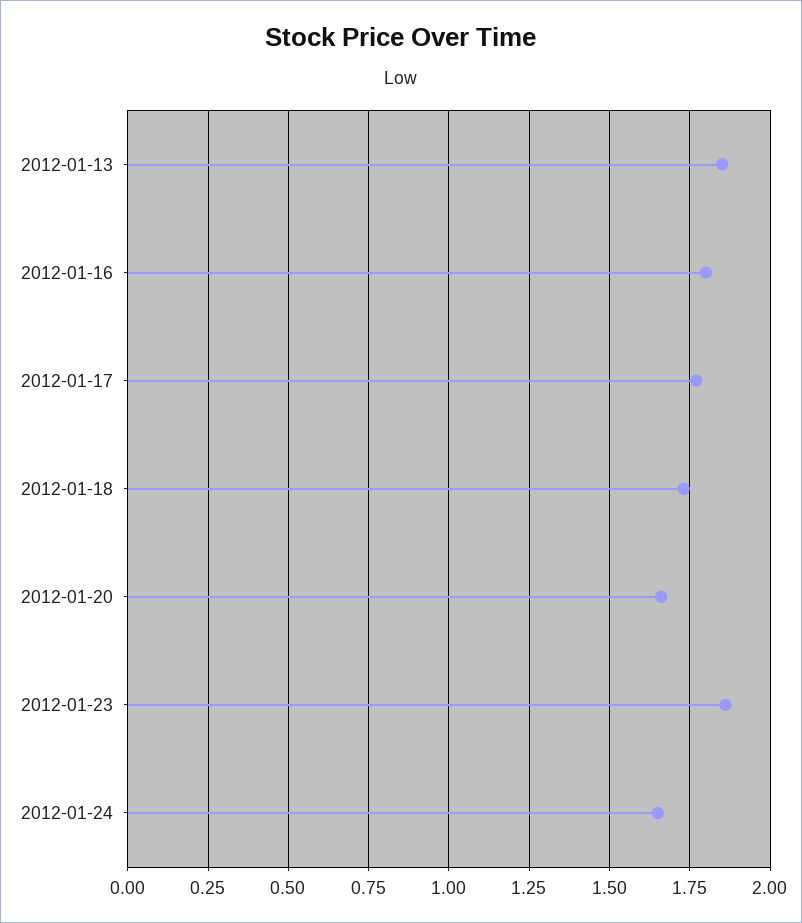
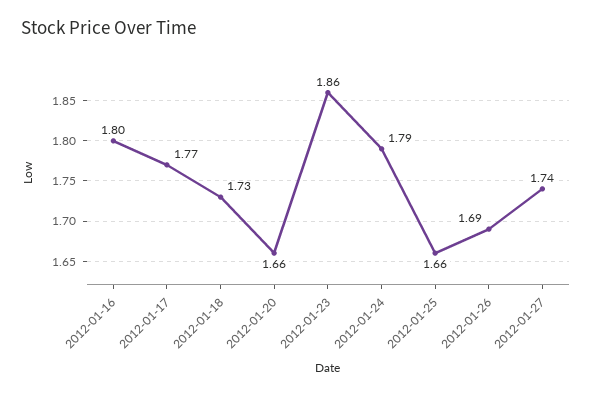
2012-01-13: 1.85 -> none
2012-01-24: 1.65 -> 1.79
2012-01-25: none -> 1.66
2012-01-26: none -> 1.69
2012-01-27: none -> 1.74

